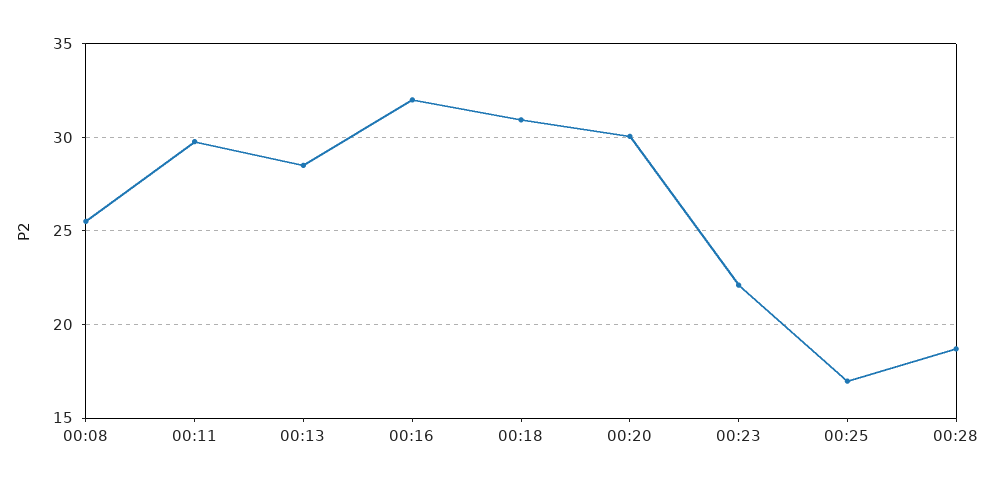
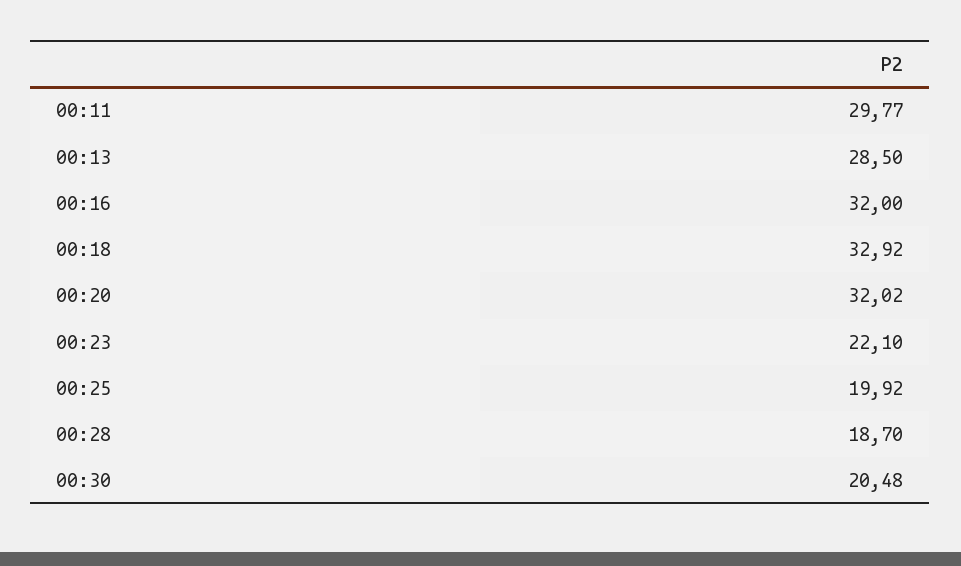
00:08: 25.5 -> none
00:18: 31 -> 32.92
00:20: 30 -> 32.02
00:25: 17 -> 19.92
00:30: none -> 20.48

